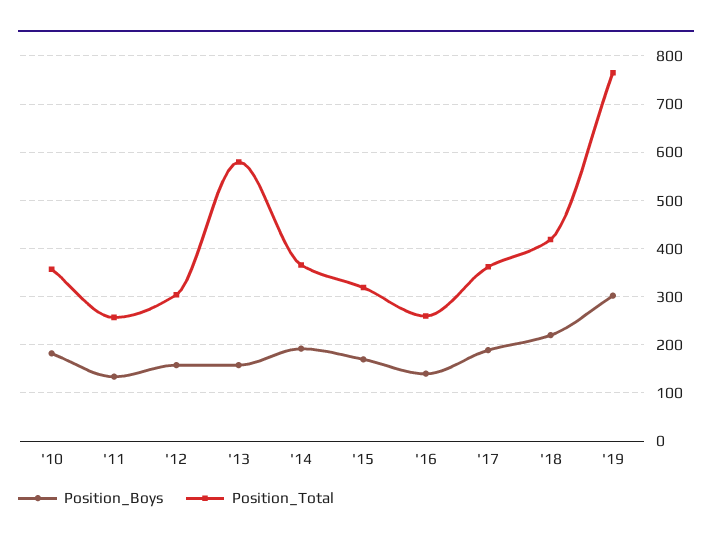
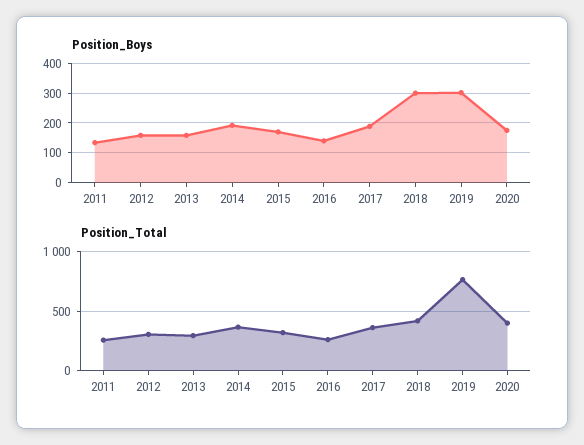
Position_Boys, '10: 180 -> none
Position_Total, '10: 360 -> none
Position_Total, '13: 580 -> 300
Position_Boys, '18: 220 -> 300
Position_Boys, 2020: none -> 175
Position_Total, 2020: none -> 400

